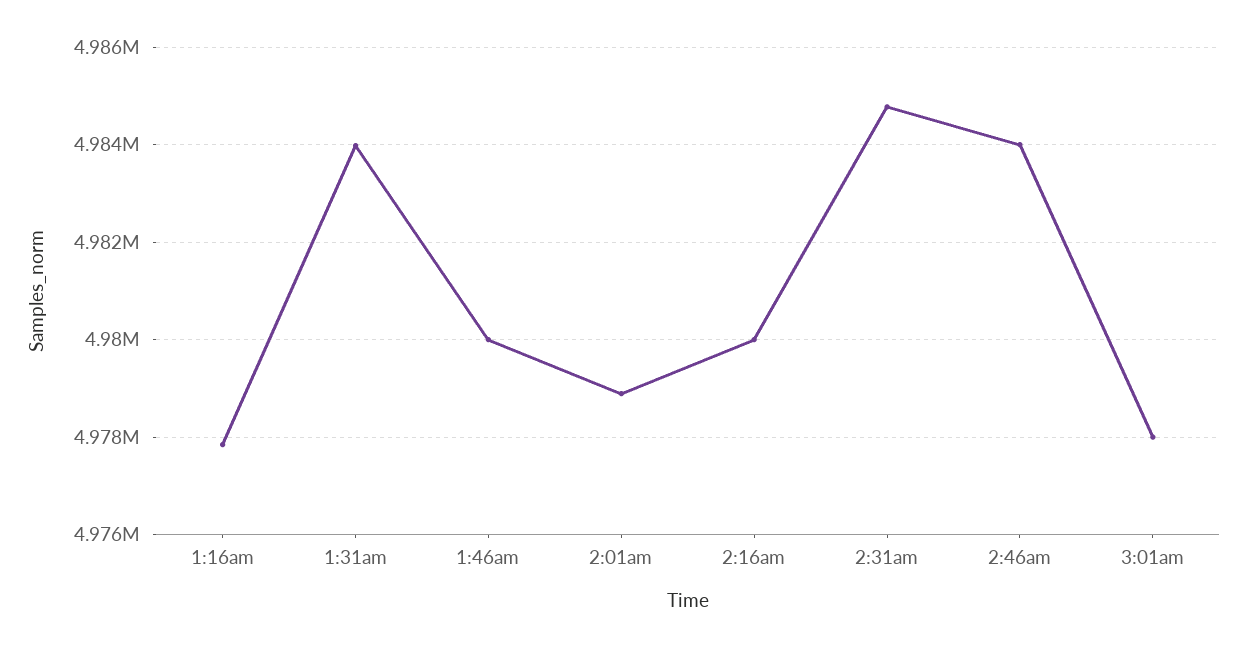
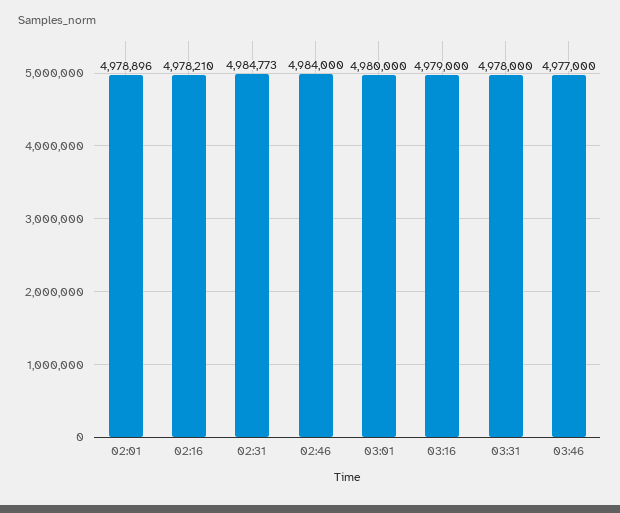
1:16am: 4977800 -> none
1:31am: 4984000 -> none
1:46am: 4980000 -> none
2:16am: 4980000 -> 4978210
3:01am: 4978000 -> 4980000
03:16: none -> 4979000
03:31: none -> 4978000
03:46: none -> 4977000

